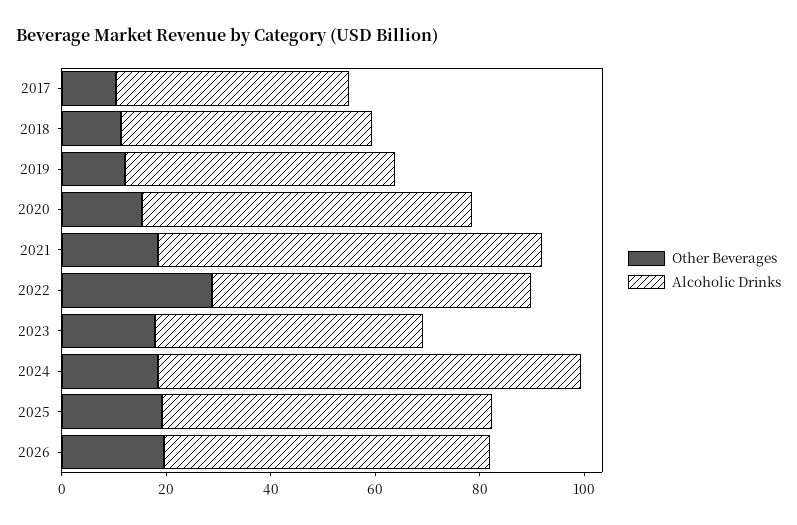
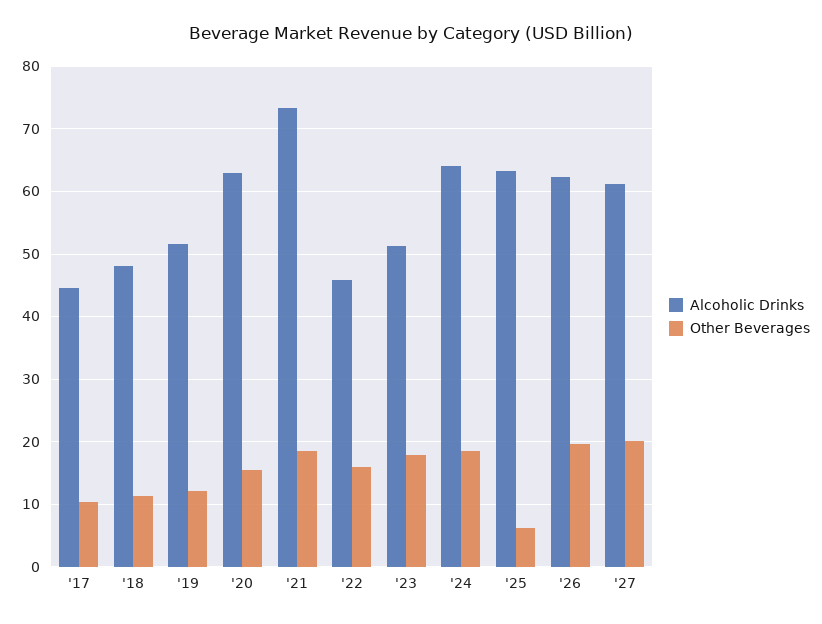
Other Beverages, 2022: 30 -> 16
Alcoholic Drinks, 2022: 60 -> 46
Alcoholic Drinks, 2024: 80 -> 64
Other Beverages, 2025: 20 -> 6
Alcoholic Drinks, '27: none -> 61
Other Beverages, '27: none -> 20

